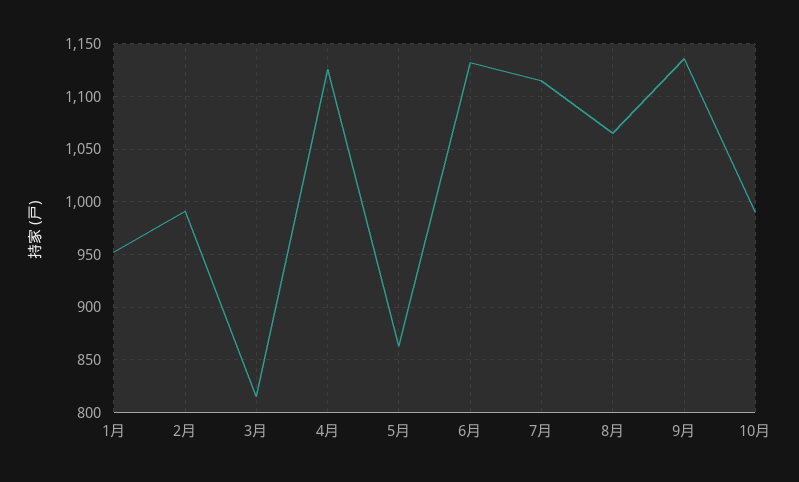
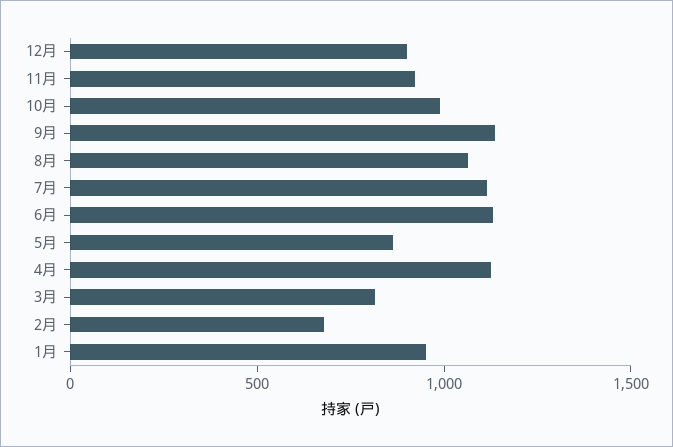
2月: 990 -> 700
12月: none -> 900
11月: none -> 900

